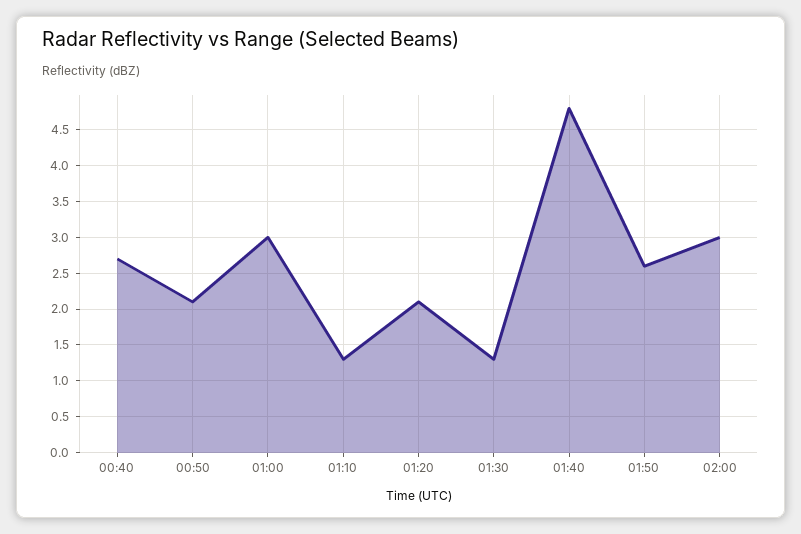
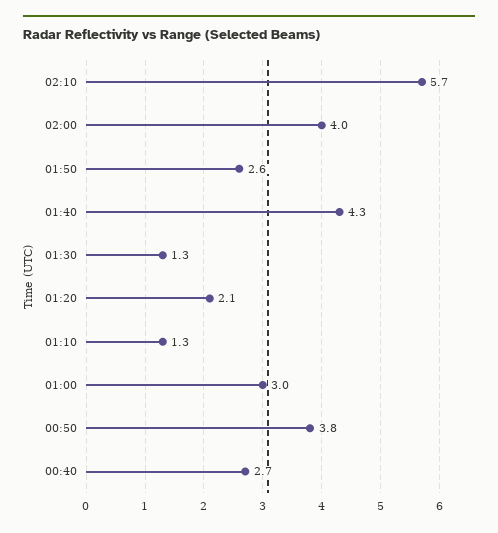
00:50: 2.1 -> 3.8
01:40: 4.8 -> 4.3
02:00: 3 -> 4
02:10: none -> 5.7

